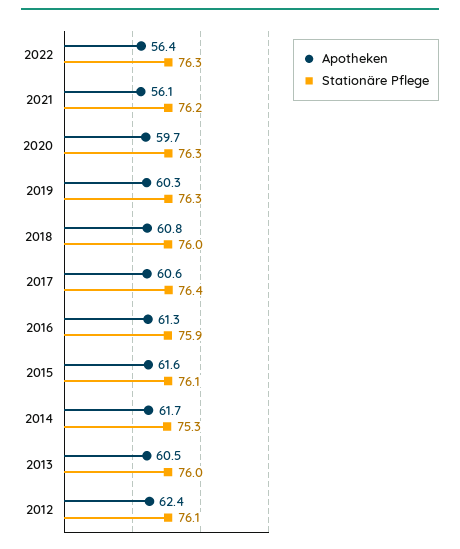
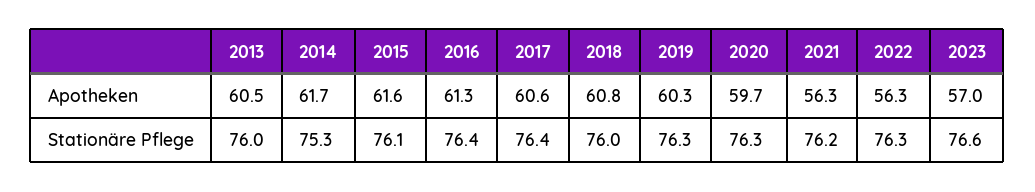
Apotheken, 2022: 56.4 -> 56.3
Apotheken, 2021: 56.1 -> 56.3
Stationäre Pflege, 2016: 75.9 -> 76.4
Apotheken, 2012: 62.4 -> none
Stationäre Pflege, 2012: 76.1 -> none
Apotheken, 2023: none -> 57
Stationäre Pflege, 2023: none -> 76.6

